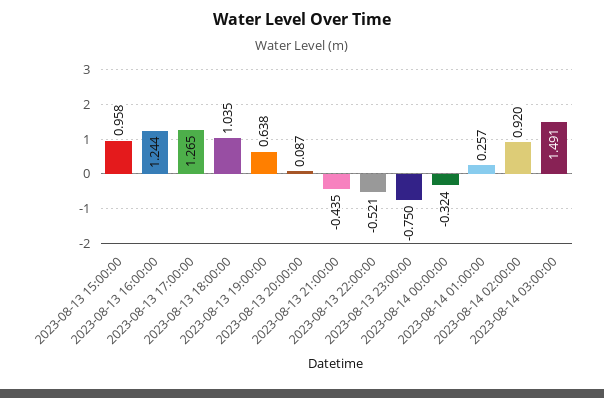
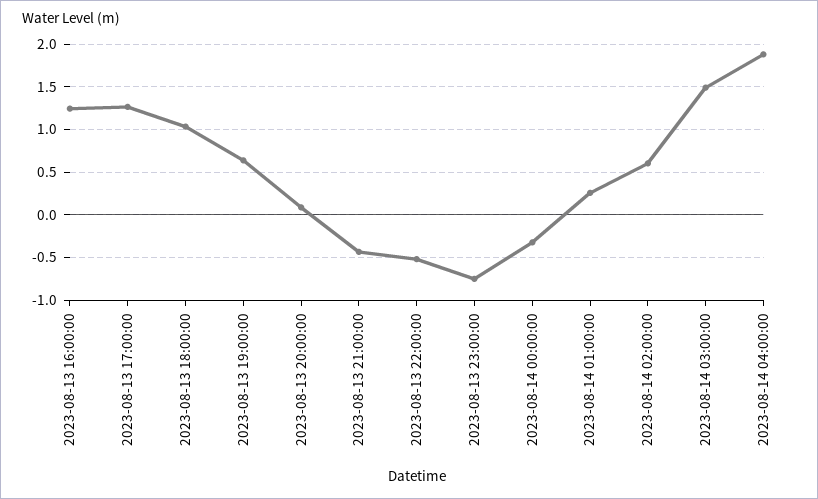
2023-08-13 15:00:00: 0.958 -> none
2023-08-14 02:00:00: 0.92 -> 0.6
2023-08-14 04:00:00: none -> 1.9

